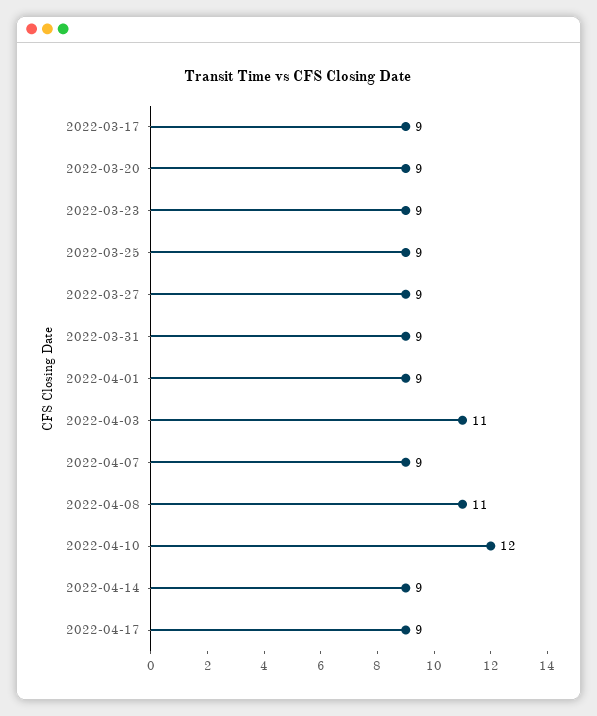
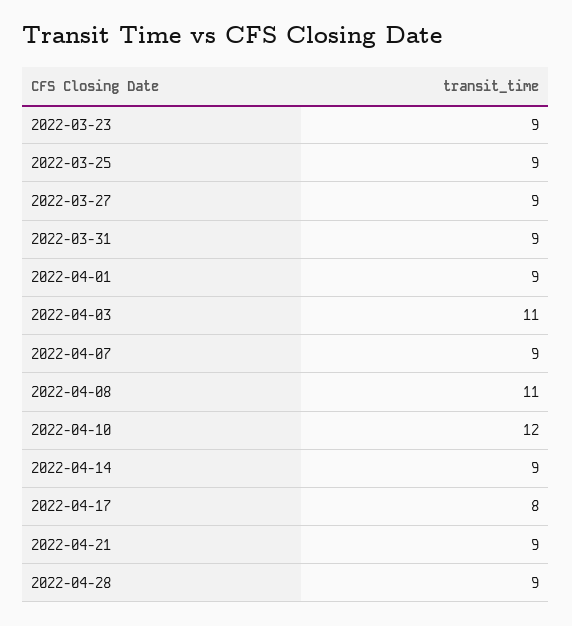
2022-03-17: 9 -> none
2022-03-20: 9 -> none
2022-04-17: 9 -> 8
2022-04-21: none -> 9
2022-04-28: none -> 9

